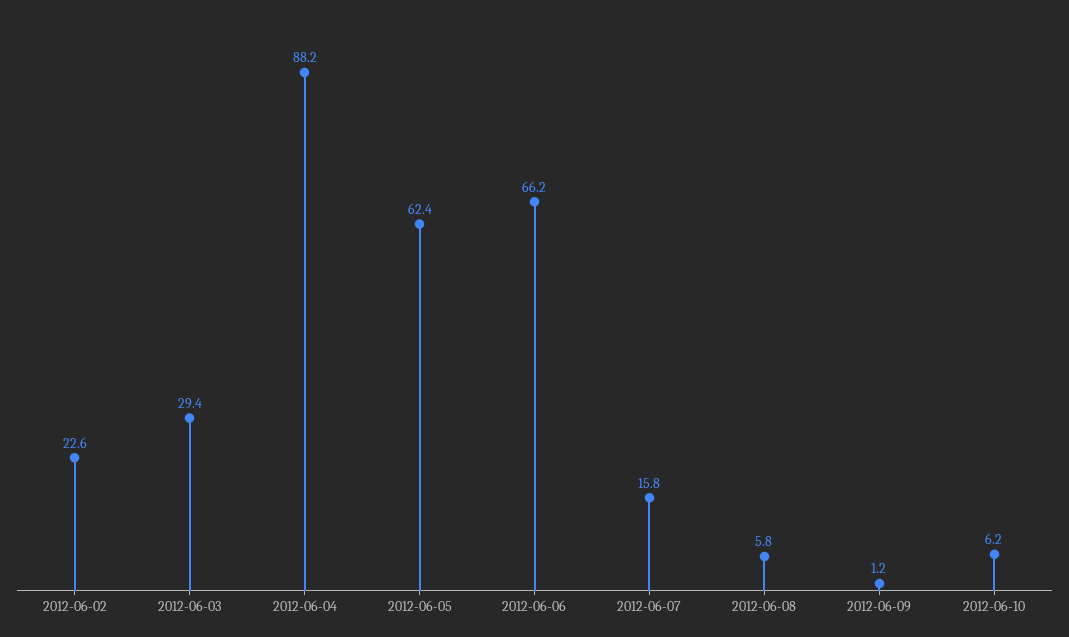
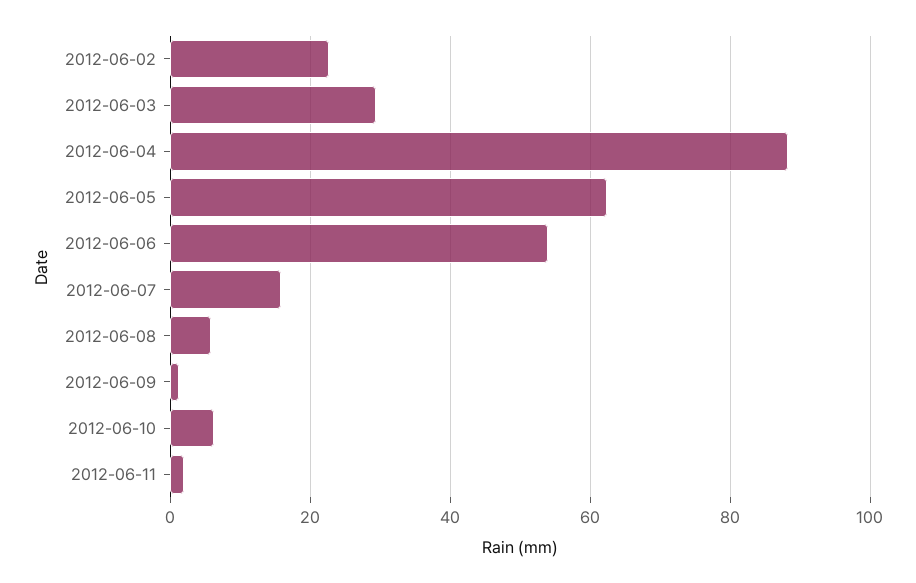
2012-06-06: 66.2 -> 54
2012-06-11: none -> 2

